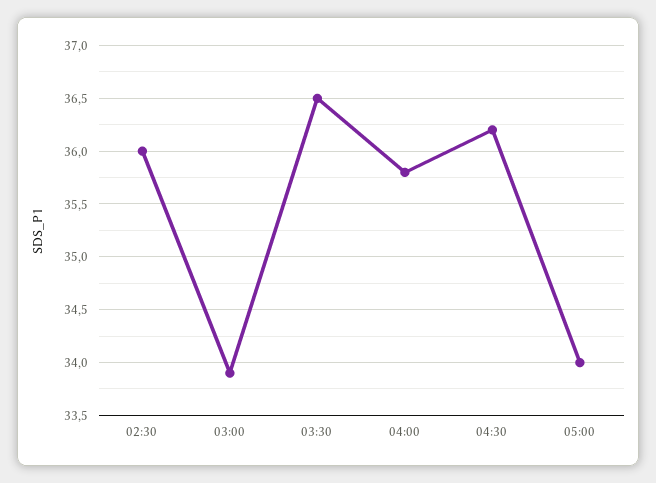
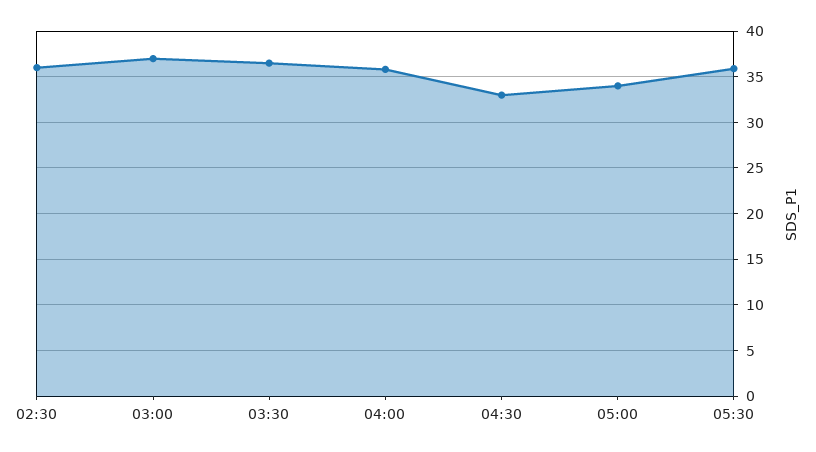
03:00: 33.9 -> 37
04:30: 36.2 -> 33
05:30: none -> 36

